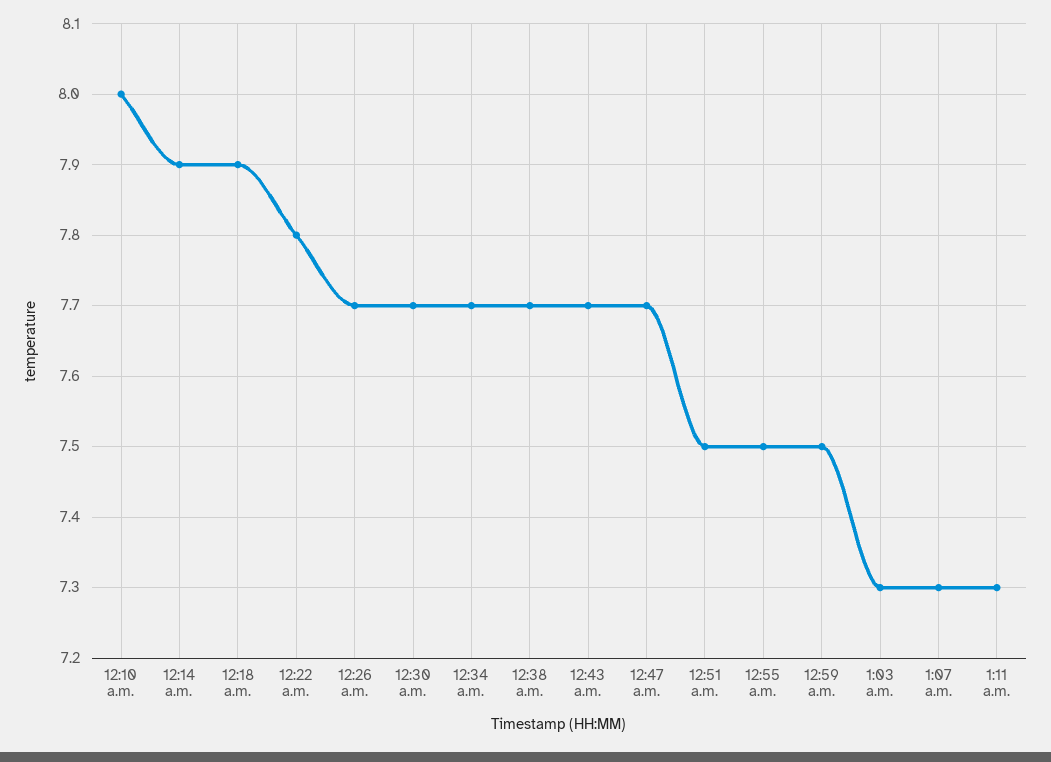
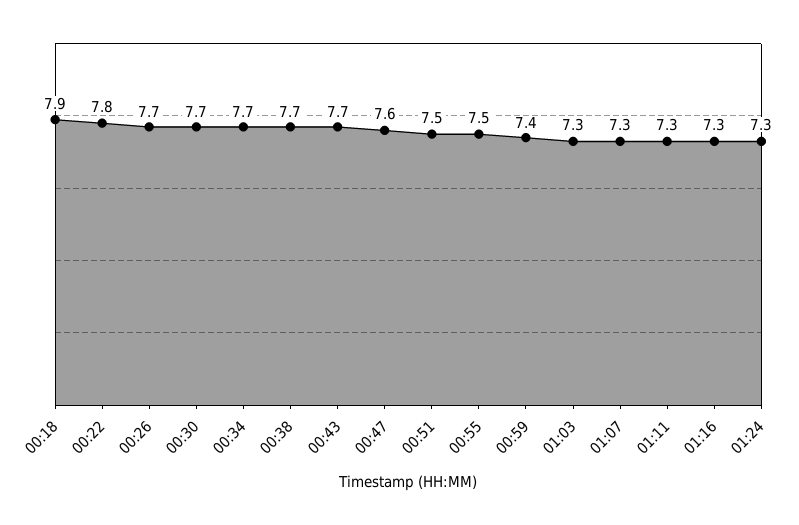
12:10 a.m.: 8 -> none
12:14 a.m.: 7.9 -> none
12:47 a.m.: 7.7 -> 7.6
12:59 a.m.: 7.5 -> 7.4
01:16: none -> 7.3
01:24: none -> 7.3

